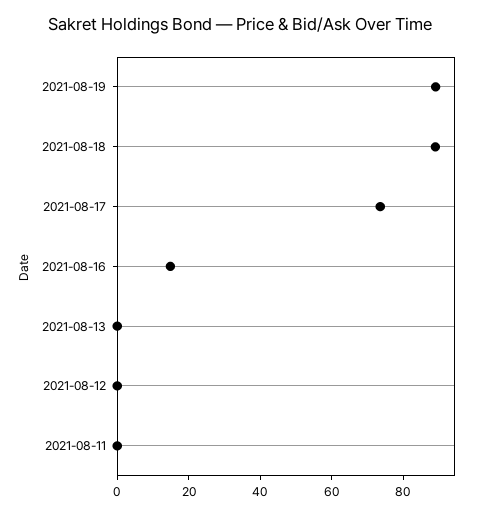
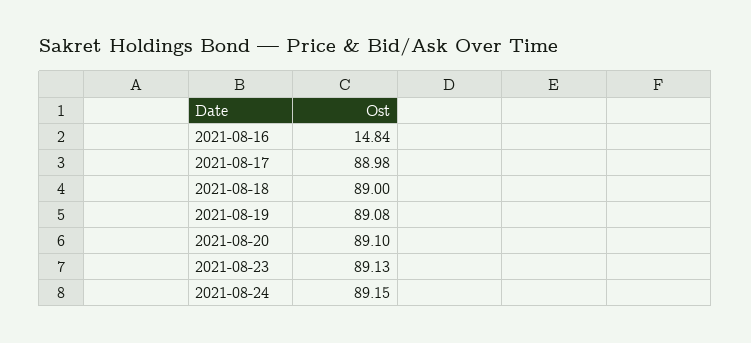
2021-08-17: 75 -> 88.98
2021-08-13: 0 -> none
2021-08-12: 0 -> none
2021-08-11: 0 -> none
2021-08-20: none -> 89.1
2021-08-23: none -> 89.13
2021-08-24: none -> 89.15

